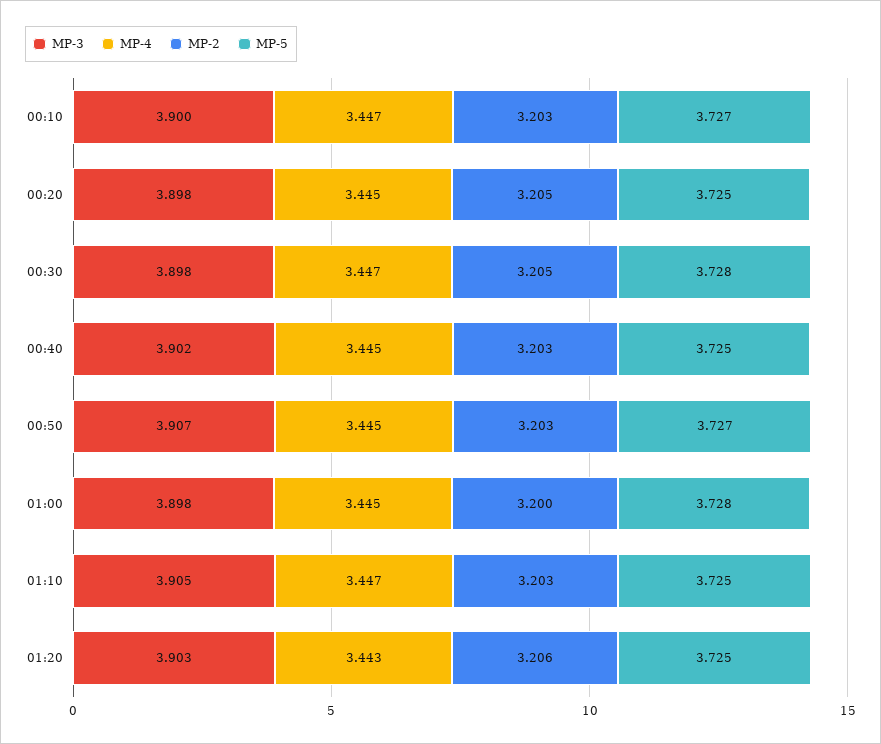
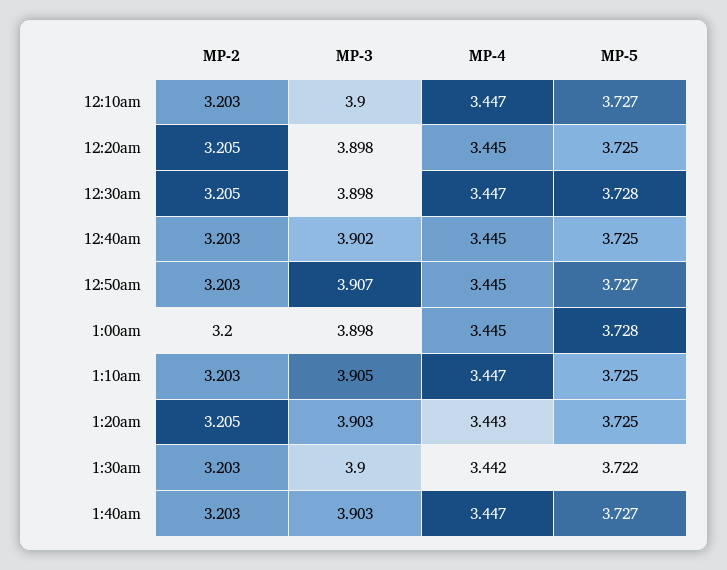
MP-2, 01:20: 3.206 -> 3.205
MP-2, 1:30am: none -> 3.203
MP-3, 1:30am: none -> 3.9
MP-4, 1:30am: none -> 3.442
MP-5, 1:30am: none -> 3.722
MP-2, 1:40am: none -> 3.203
MP-3, 1:40am: none -> 3.903
MP-4, 1:40am: none -> 3.447
MP-5, 1:40am: none -> 3.727

